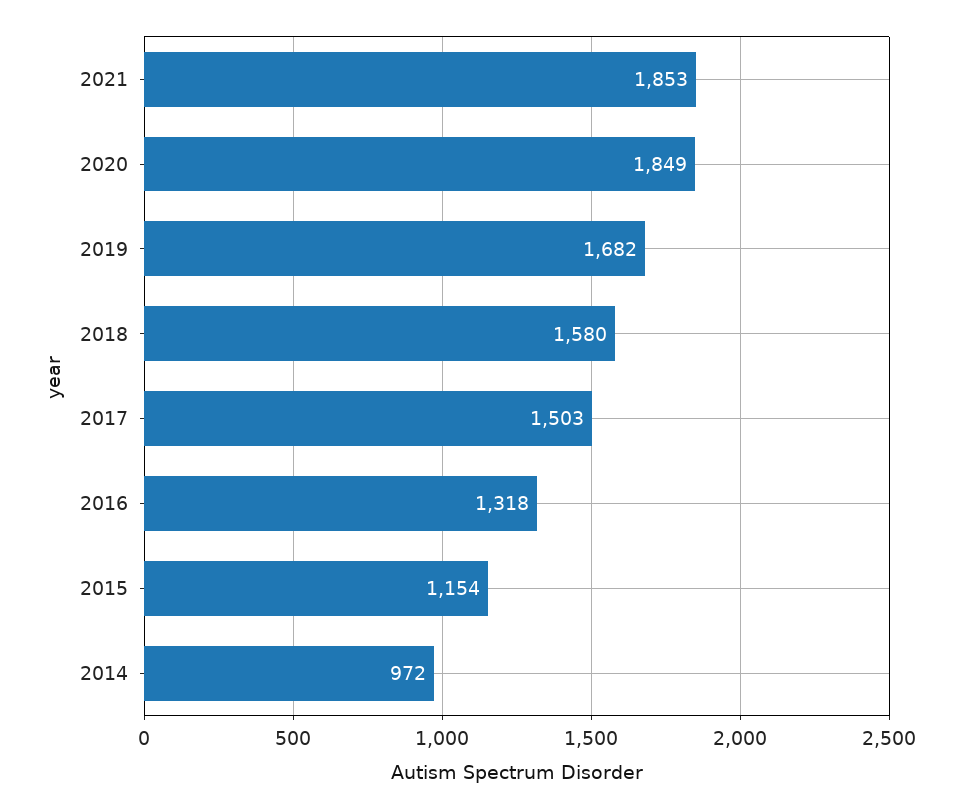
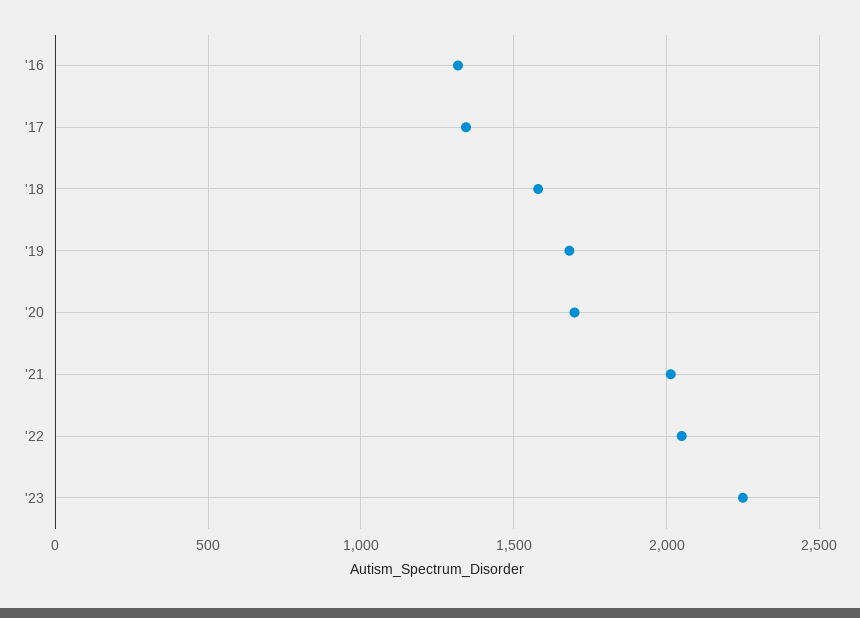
2021: 1853 -> 2000
2020: 1849 -> 1700
2017: 1503 -> 1350
2015: 1154 -> none
2014: 972 -> none
'22: none -> 2050
'23: none -> 2250

